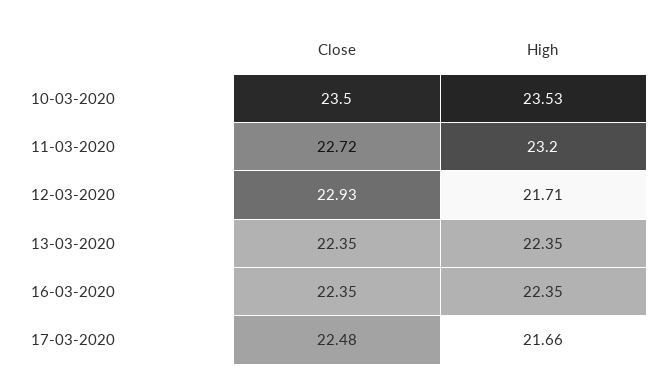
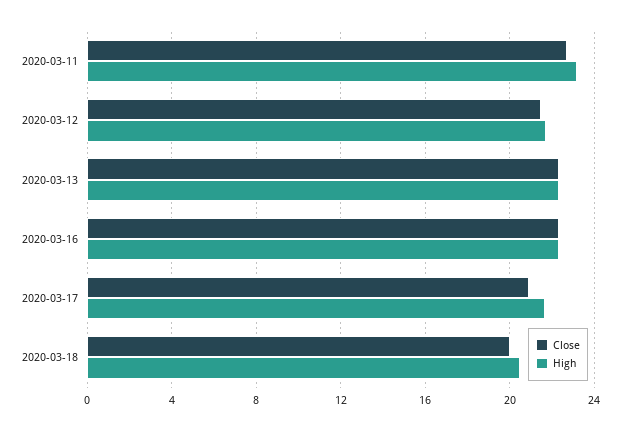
Close, 10-03-2020: 23.5 -> none
High, 10-03-2020: 23.53 -> none
Close, 12-03-2020: 22.93 -> 21.5
Close, 17-03-2020: 22.48 -> 21
Close, 2020-03-18: none -> 20
High, 2020-03-18: none -> 20.5

